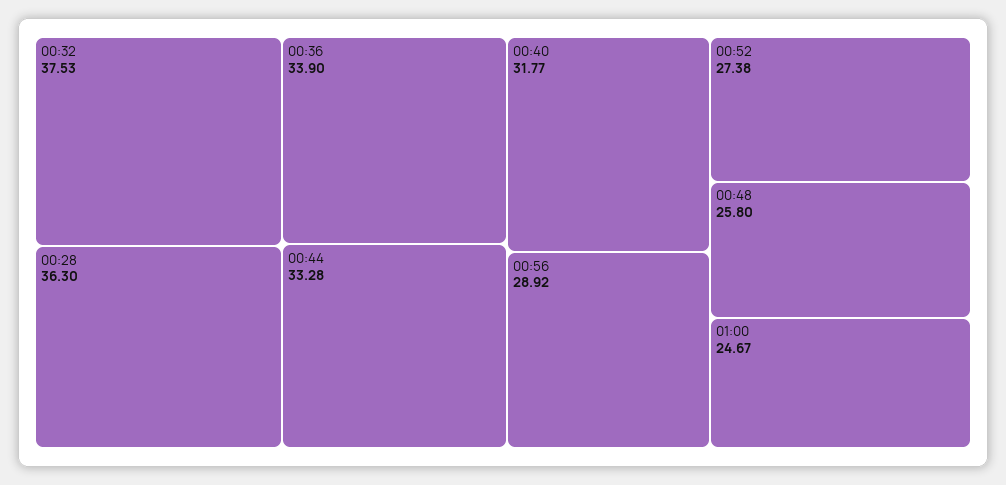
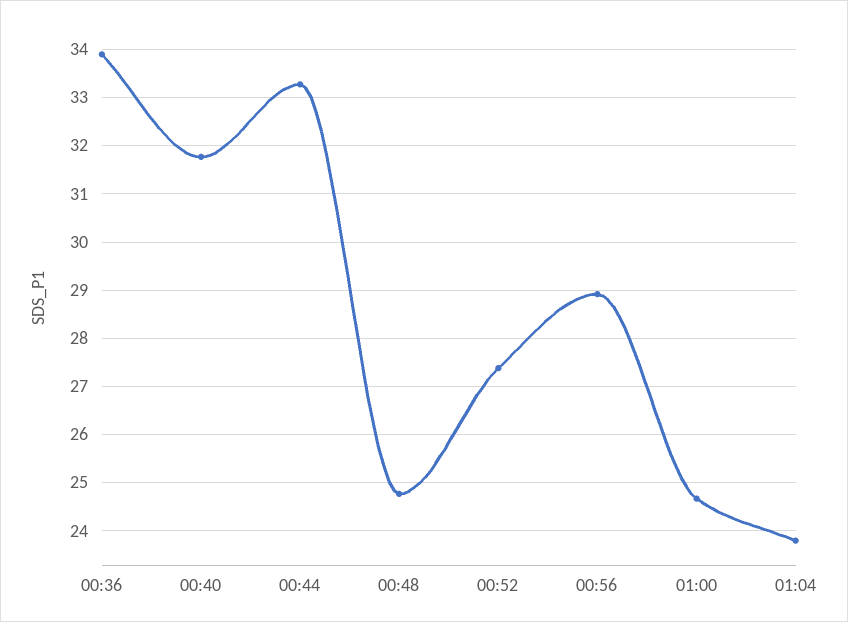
00:32: 37.53 -> none
00:28: 36.3 -> none
00:48: 25.8 -> 24.8
01:04: none -> 23.8

